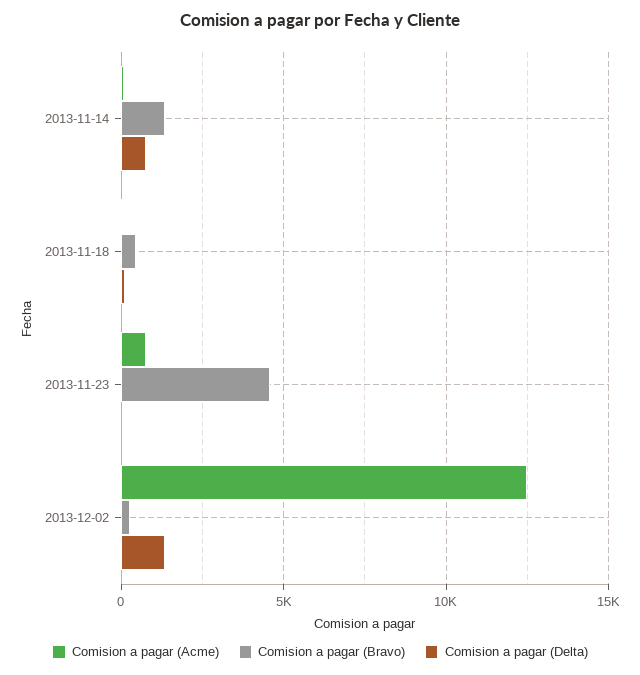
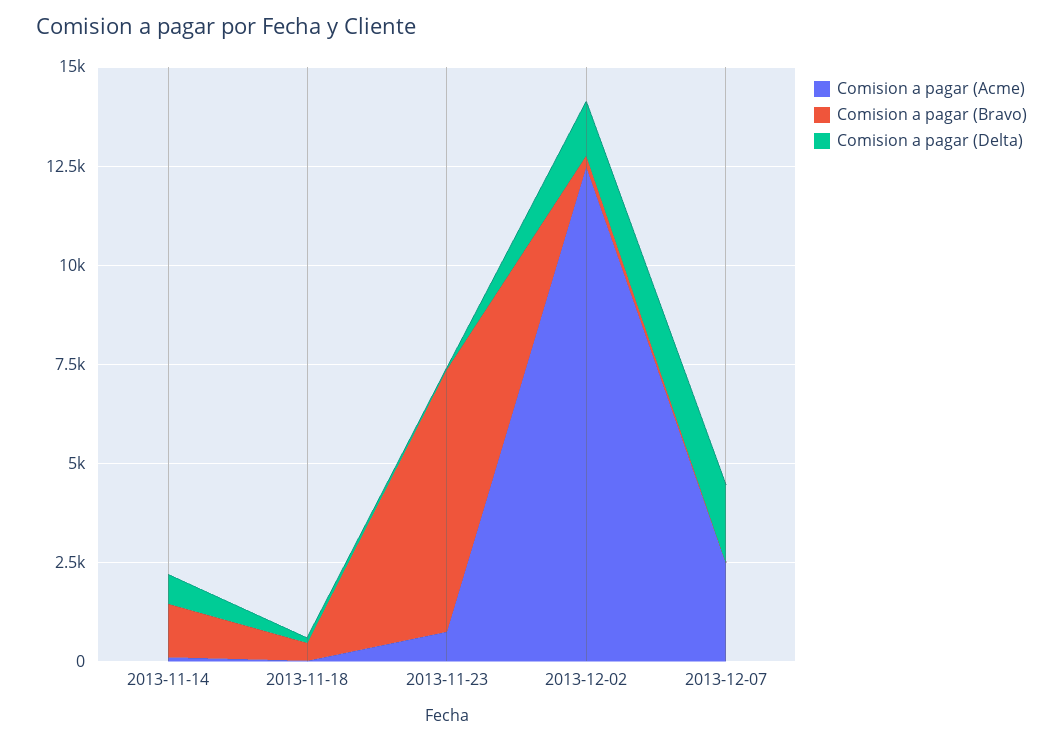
Comision a pagar (Bravo), 2013-11-23: 4500 -> 6500
Comision a pagar (Acme), 2013-12-07: none -> 2500
Comision a pagar (Bravo), 2013-12-07: none -> 0
Comision a pagar (Delta), 2013-12-07: none -> 2000

